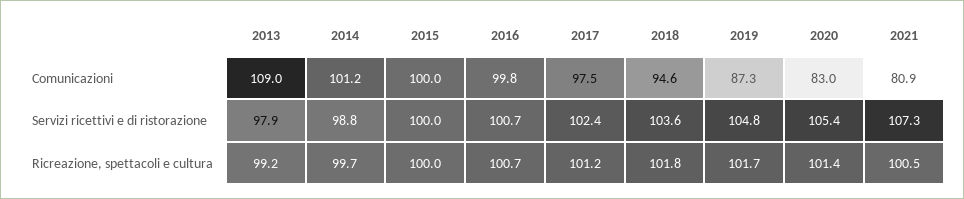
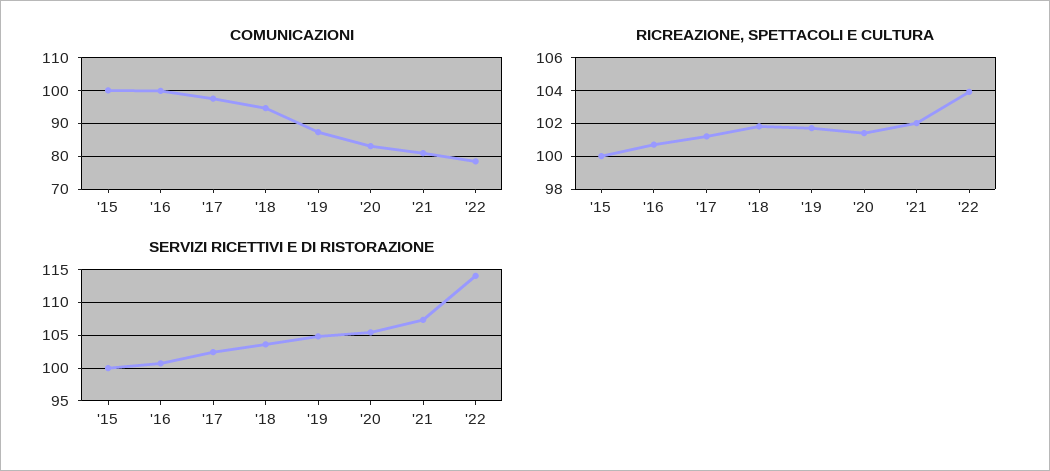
Comunicazioni, 2013: 109 -> none
Comunicazioni, 2014: 101.2 -> none
Servizi ricettivi e di ristorazione, 2013: 97.9 -> none
Servizi ricettivi e di ristorazione, 2014: 98.8 -> none
Ricreazione, spettacoli e cultura, 2013: 99.2 -> none
Ricreazione, spettacoli e cultura, 2014: 99.7 -> none
Ricreazione, spettacoli e cultura, 2021: 100.5 -> 102
Comunicazioni, '22: none -> 78
Ricreazione, spettacoli e cultura, '22: none -> 104
Servizi ricettivi e di ristorazione, '22: none -> 114

